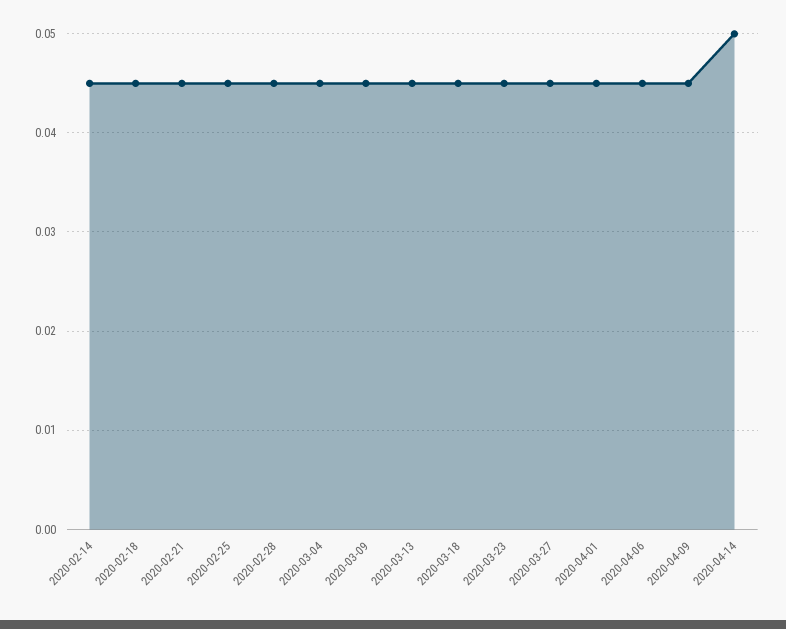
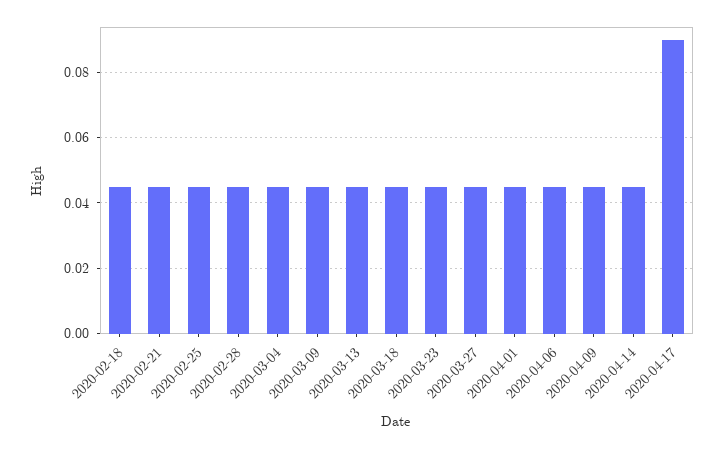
2020-02-14: 0.045 -> none
2020-04-14: 0.05 -> 0.045
2020-04-17: none -> 0.09

